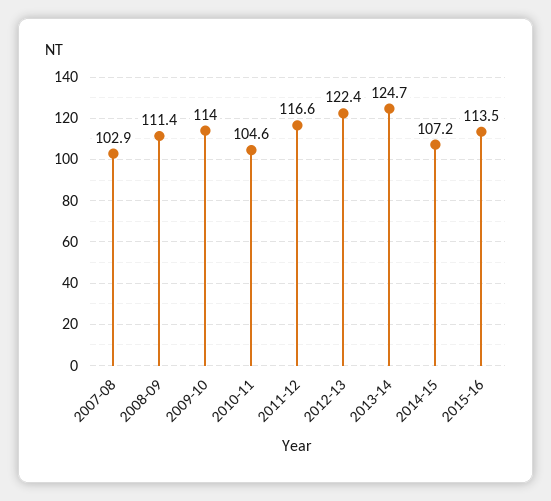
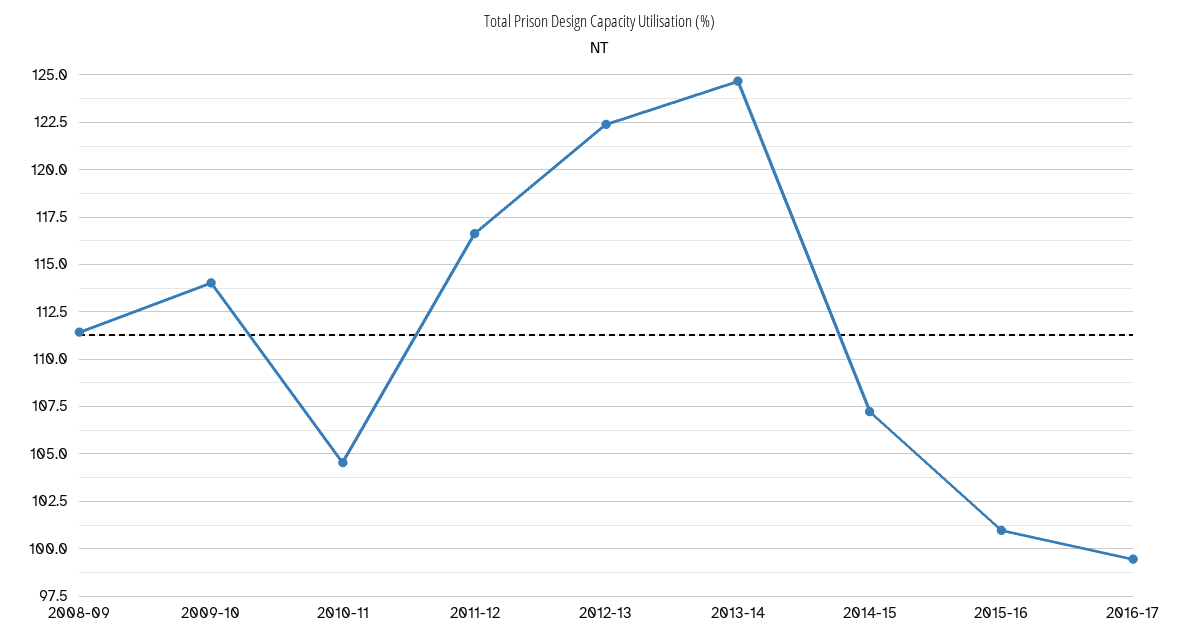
2007-08: 102.9 -> none
2015-16: 113.5 -> 101
2016-17: none -> 99.5

